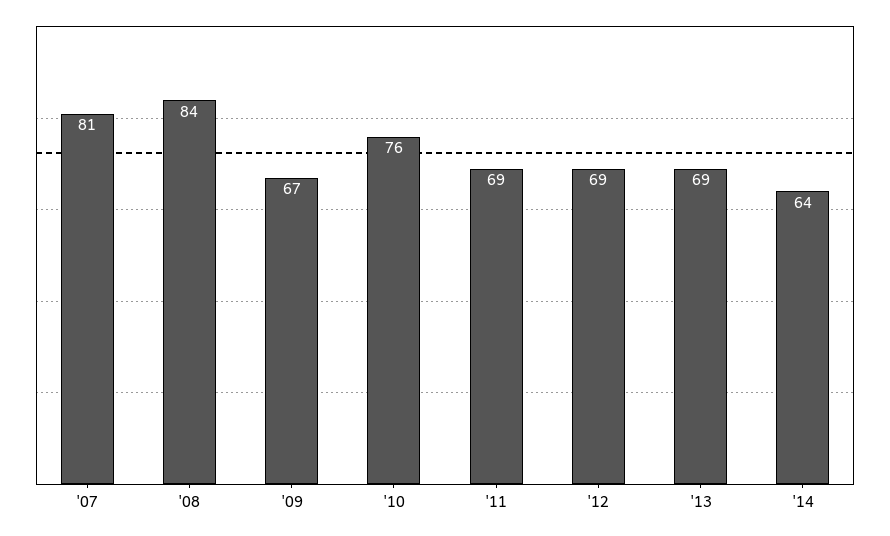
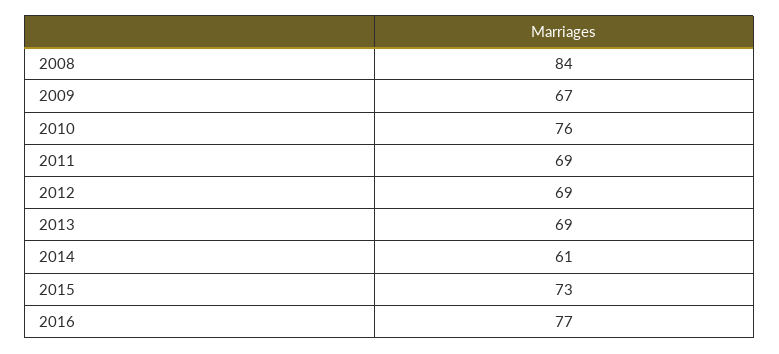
'07: 81 -> none
'14: 64 -> 61
2015: none -> 73
2016: none -> 77

